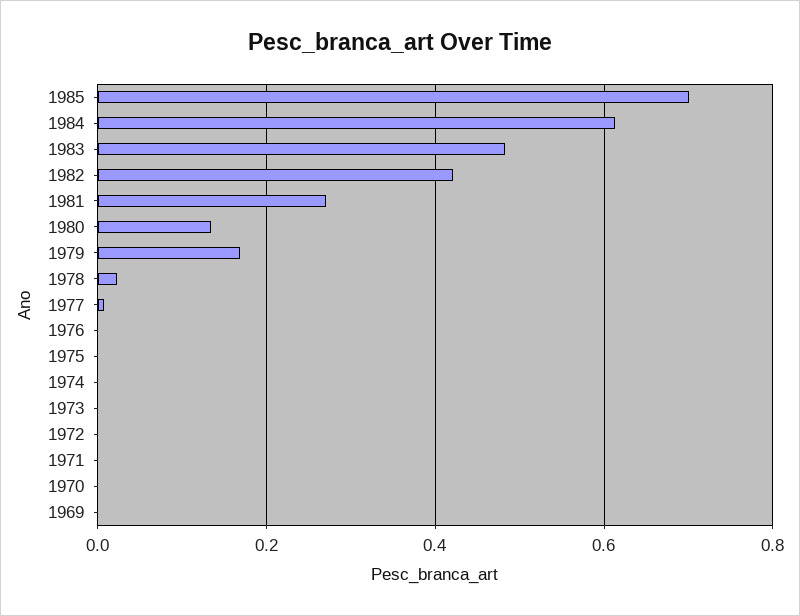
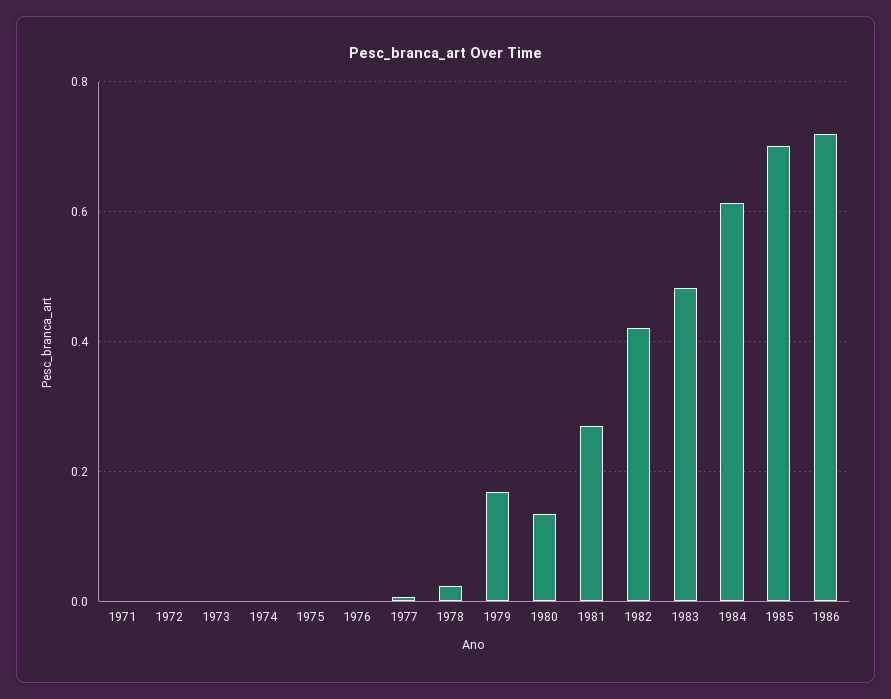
1970: 0 -> none
1969: 0 -> none
1986: none -> 0.72

